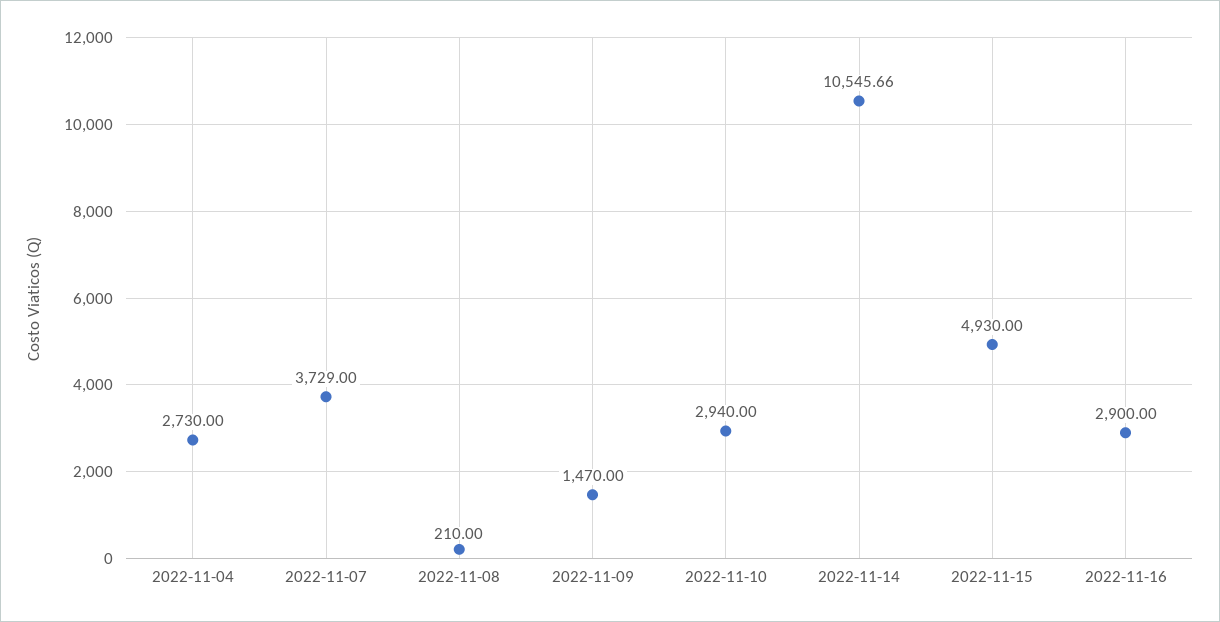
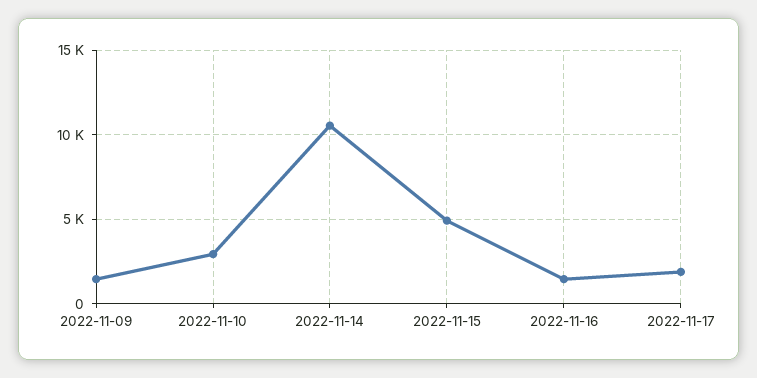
2022-11-04: 2730 -> none
2022-11-07: 3729 -> none
2022-11-08: 210 -> none
2022-11-16: 2900 -> 1500
2022-11-17: none -> 2000

